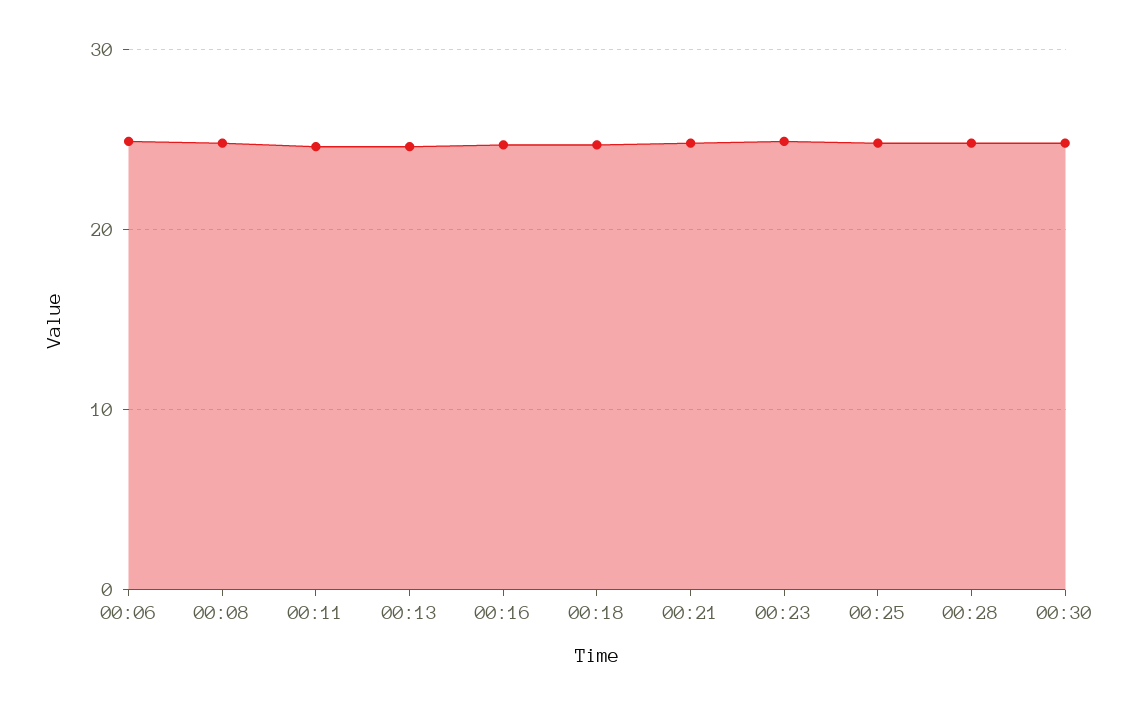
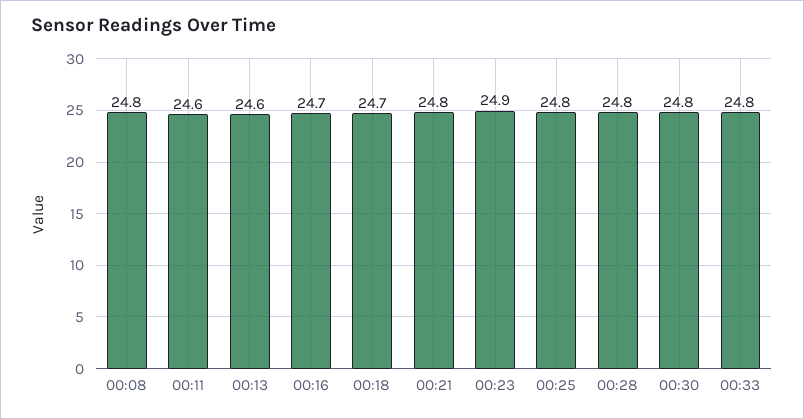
00:06: 25 -> none
00:33: none -> 24.8

